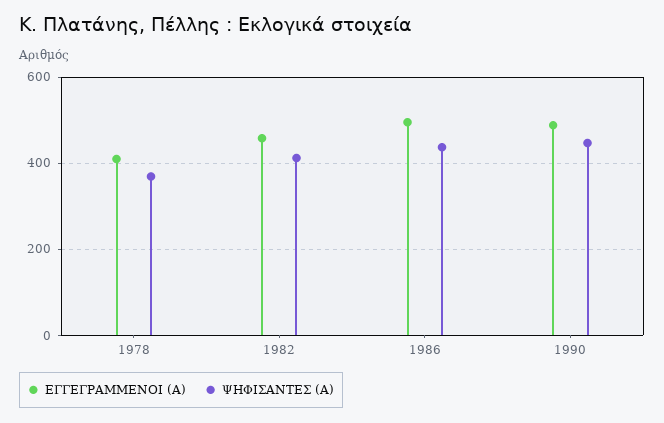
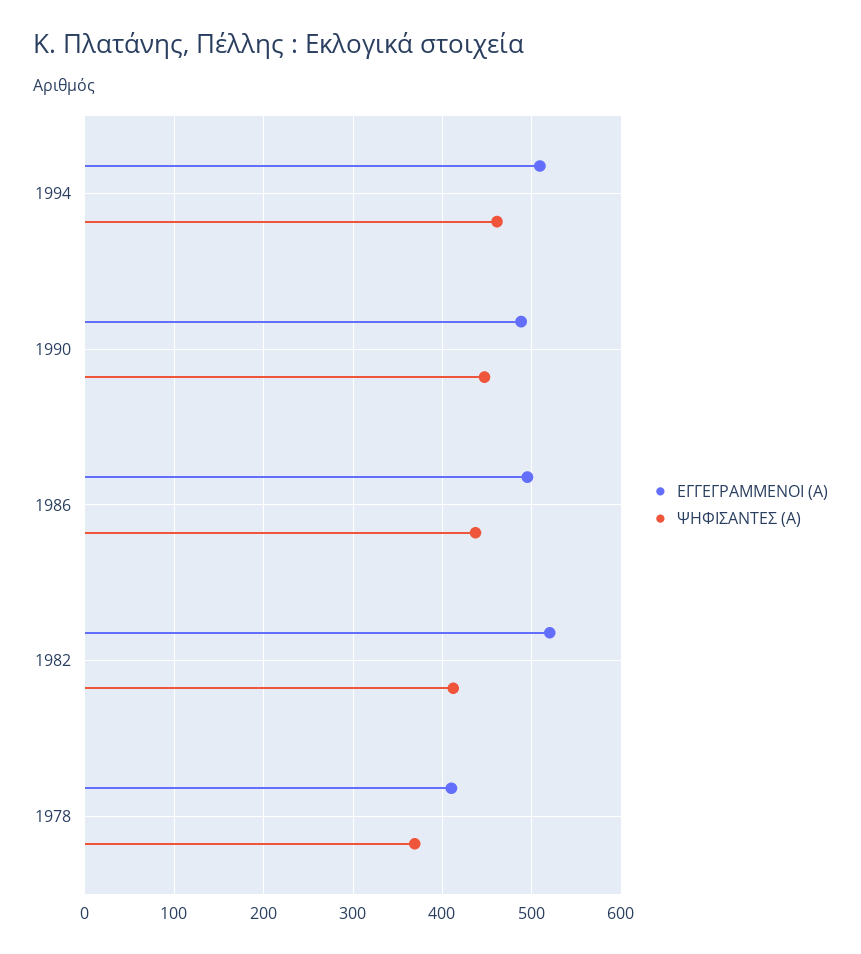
ΕΓΓΕΓΡΑΜΜΕΝΟΙ (Α), 1982: 460 -> 520
ΕΓΓΕΓΡΑΜΜΕΝΟΙ (Α), 1994: none -> 510
ΨΗΦΙΣΑΝΤΕΣ (Α), 1994: none -> 460

